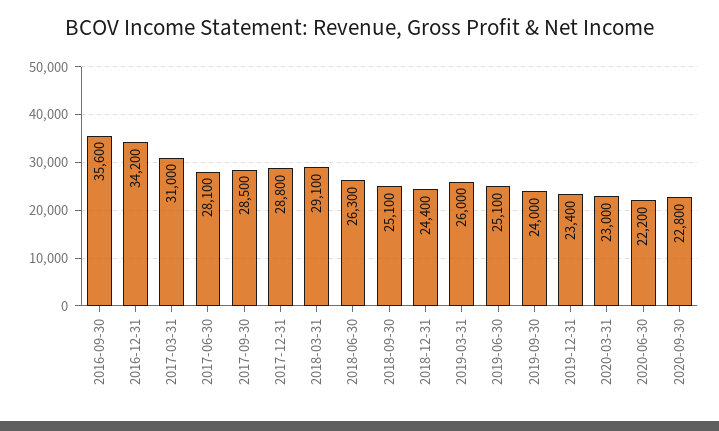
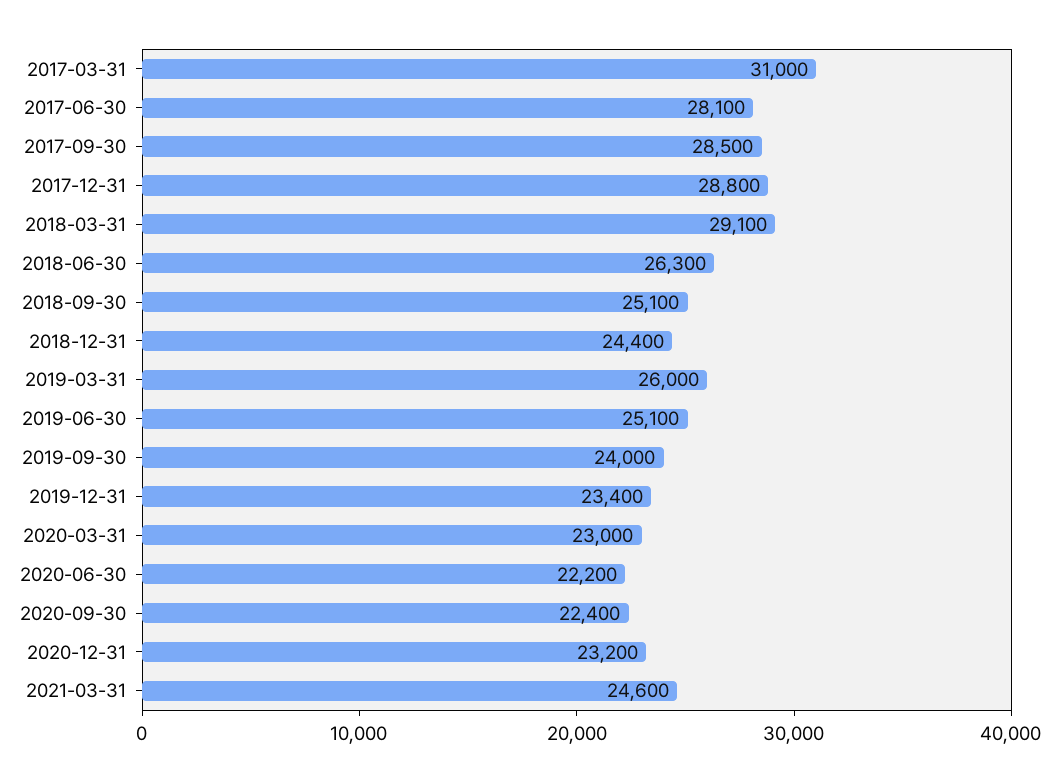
2016-09-30: 35600 -> none
2016-12-31: 34200 -> none
2020-09-30: 22800 -> 22400
2020-12-31: none -> 23200
2021-03-31: none -> 24600

